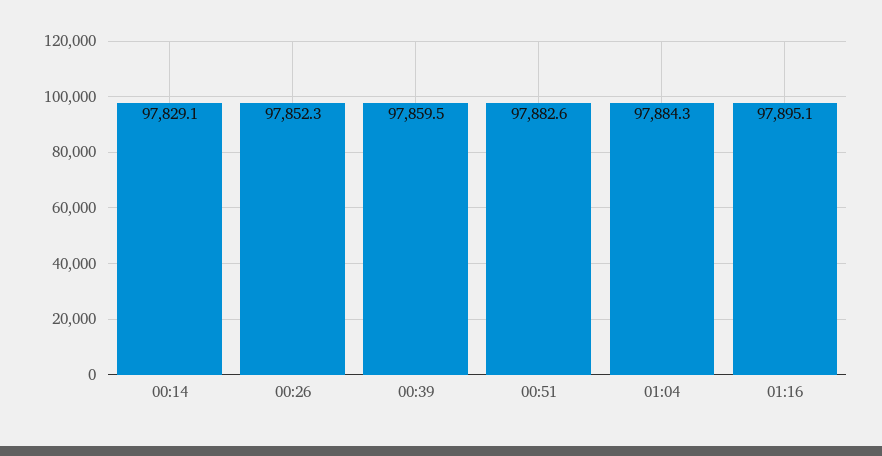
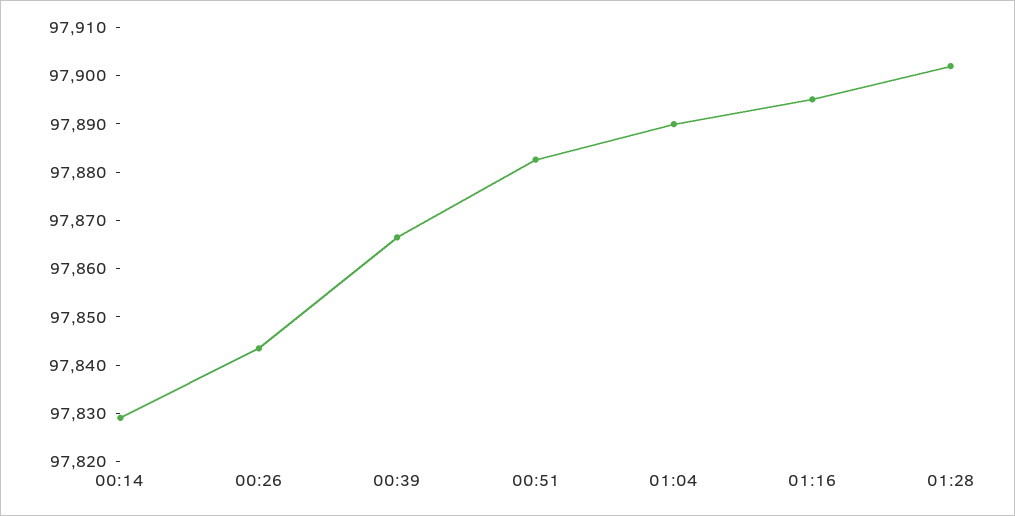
00:26: 97852.3 -> 97844
00:39: 97859.5 -> 97866
01:04: 97884.3 -> 97890
01:28: none -> 97902

